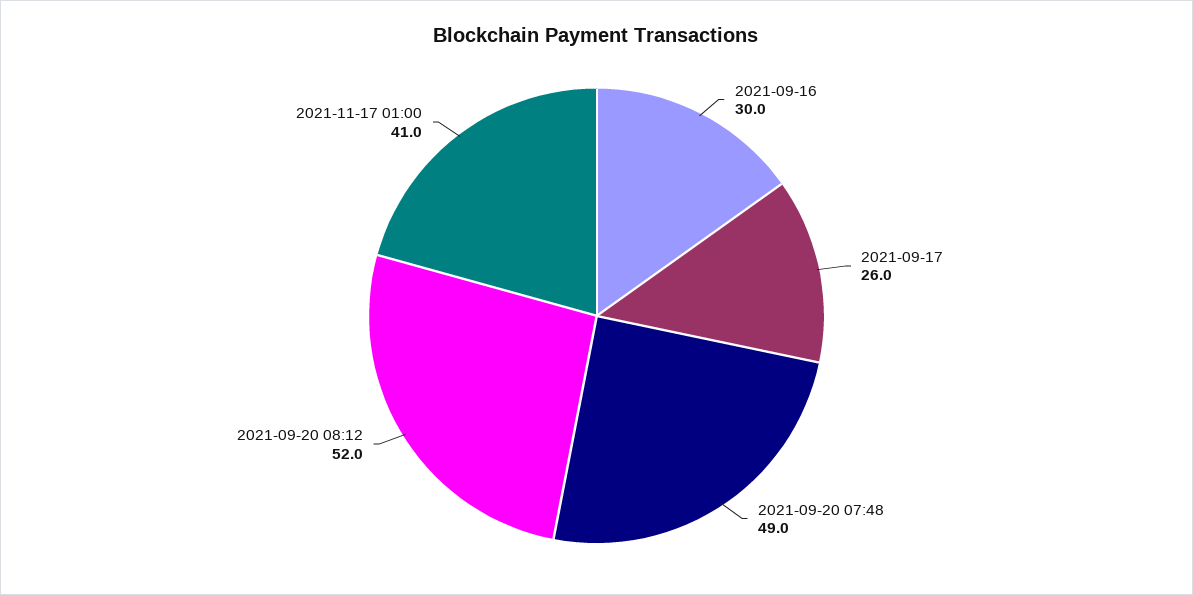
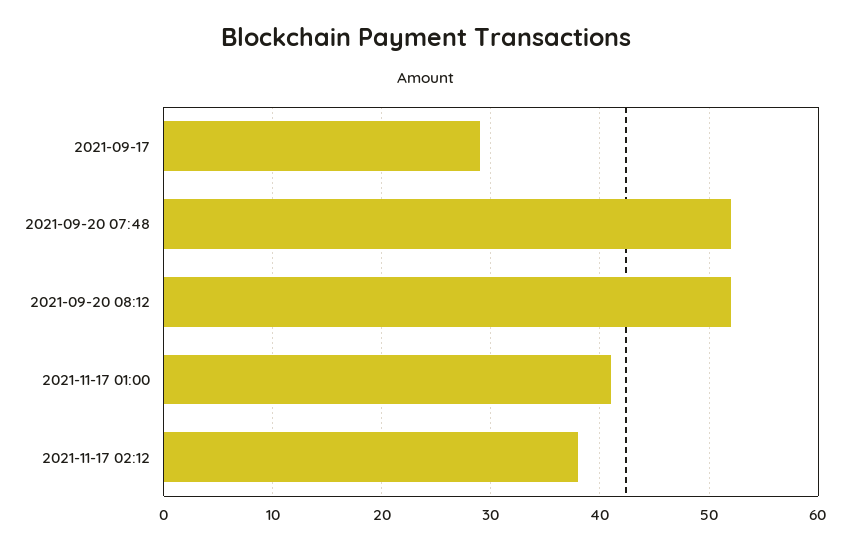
2021-09-16: 30 -> none
2021-09-17: 26 -> 29
2021-09-20 07:48: 49 -> 52
2021-11-17 02:12: none -> 38

